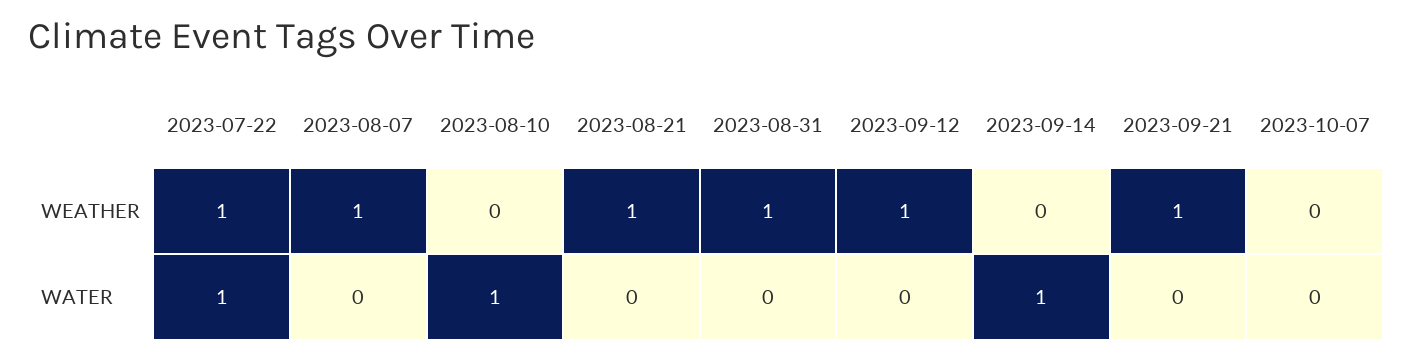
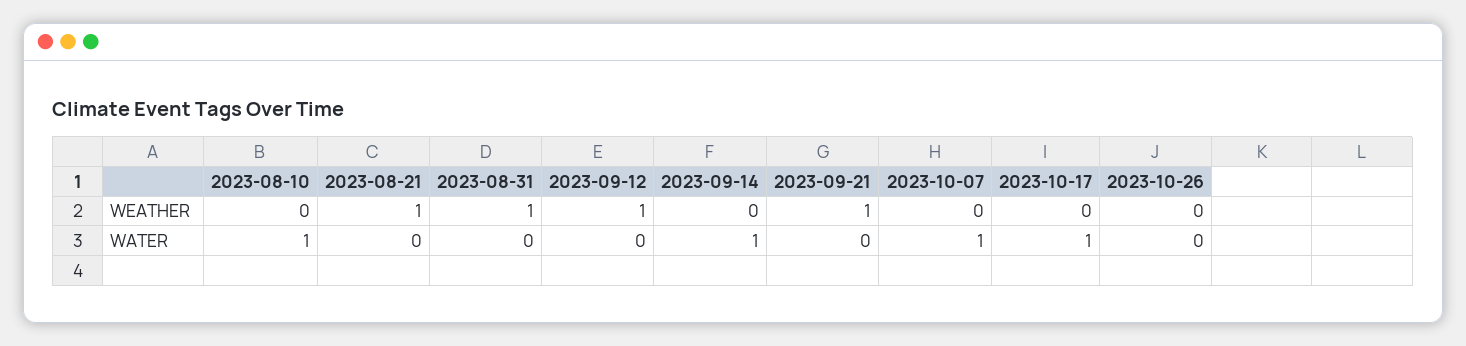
2023-07-22, WEATHER: 1 -> none
2023-08-07, WEATHER: 1 -> none
2023-07-22, WATER: 1 -> none
2023-08-07, WATER: 0 -> none
2023-10-07, WATER: 0 -> 1
2023-10-17, WEATHER: none -> 0
2023-10-26, WEATHER: none -> 0
2023-10-17, WATER: none -> 1
2023-10-26, WATER: none -> 0

